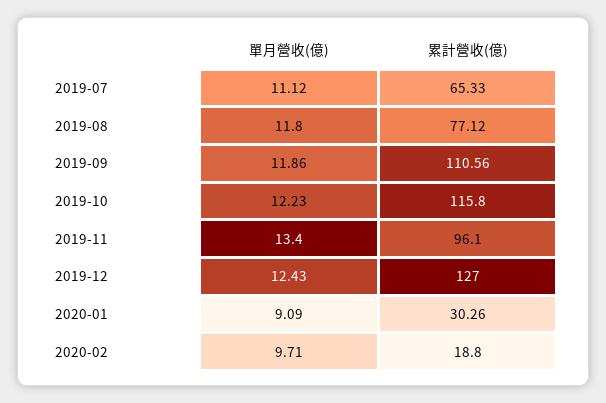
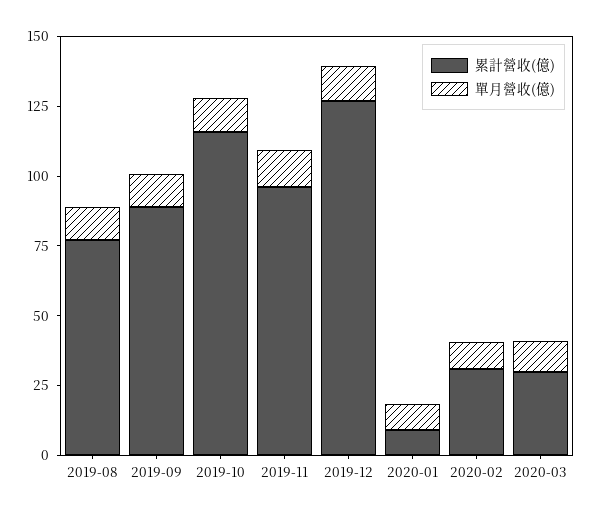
單月營收(億), 2019-07: 11.12 -> none
累計營收(億), 2019-07: 65.33 -> none
累計營收(億), 2019-09: 110.56 -> 90
累計營收(億), 2020-01: 30.26 -> 10
累計營收(億), 2020-02: 18.8 -> 30
累計營收(億), 2020-03: none -> 30
單月營收(億), 2020-03: none -> 10

